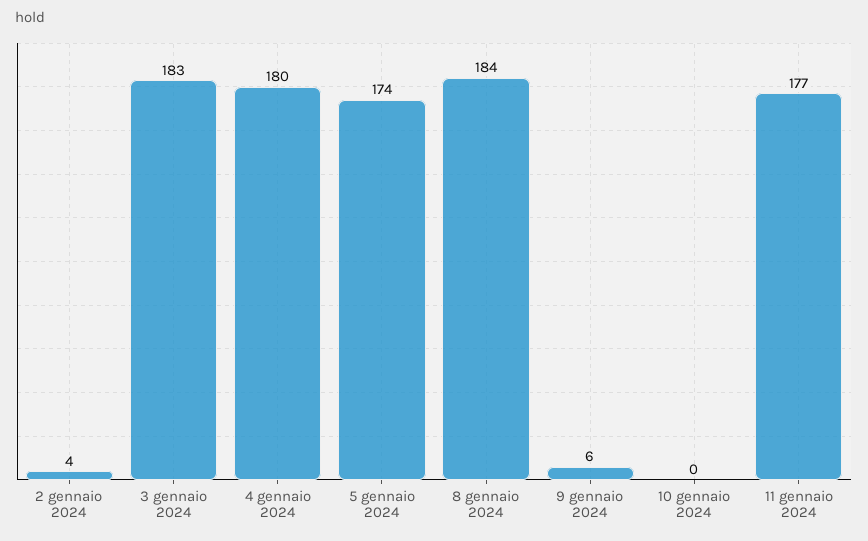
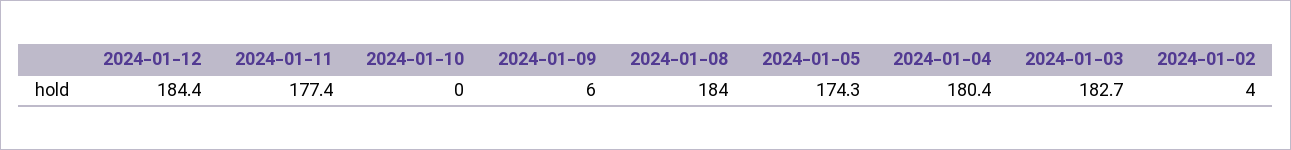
2024-01-12: none -> 184.4

